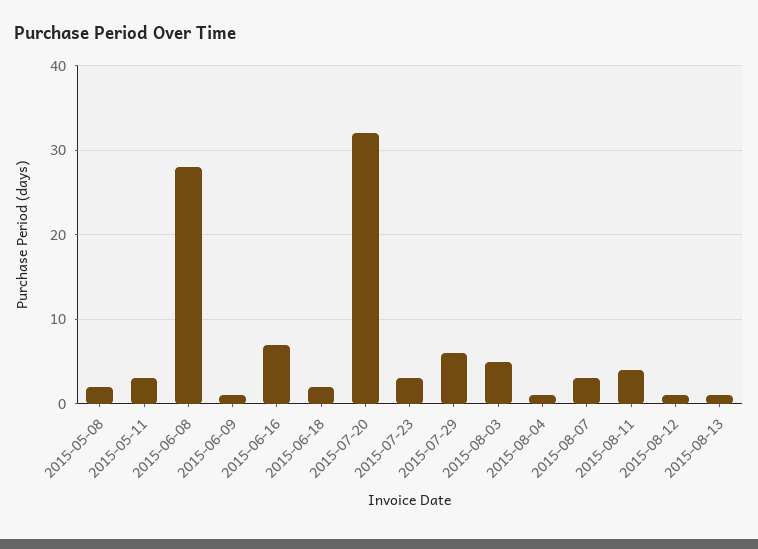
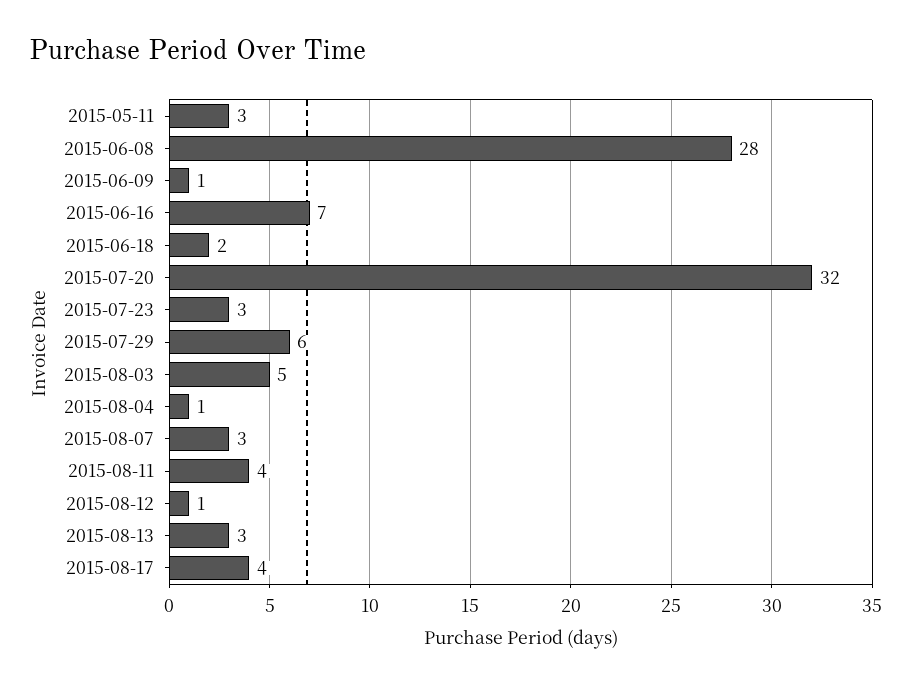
2015-05-08: 2 -> none
2015-08-13: 1 -> 3
2015-08-17: none -> 4

